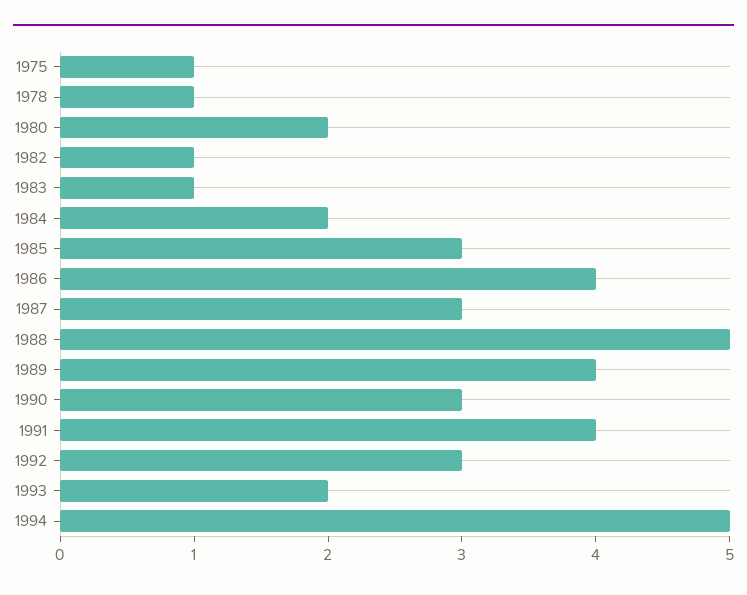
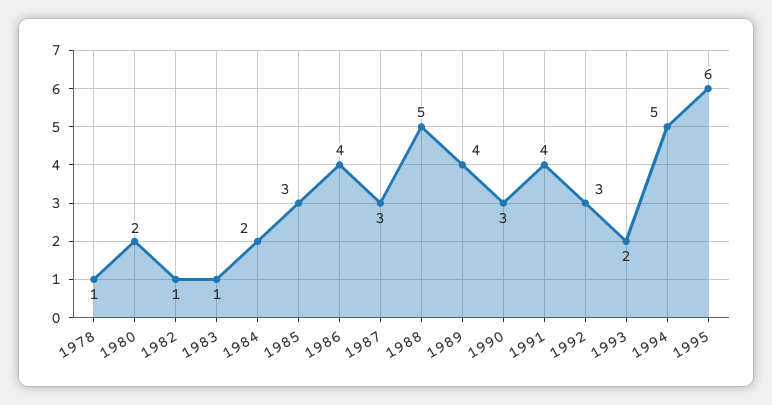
1975: 1 -> none
1995: none -> 6

